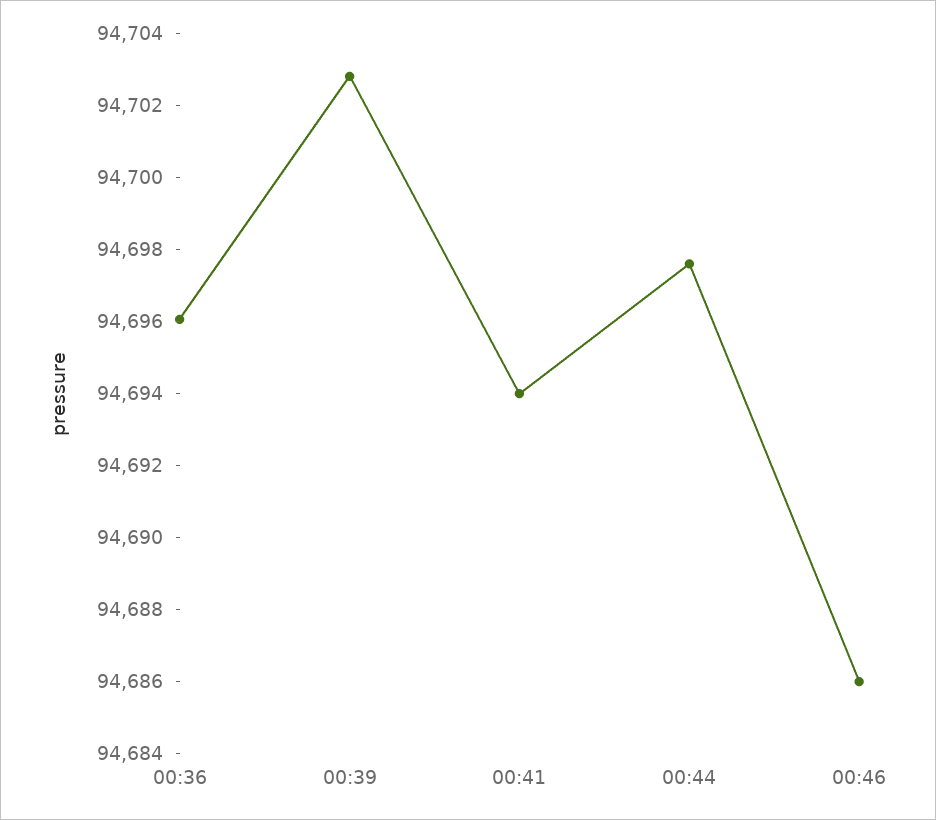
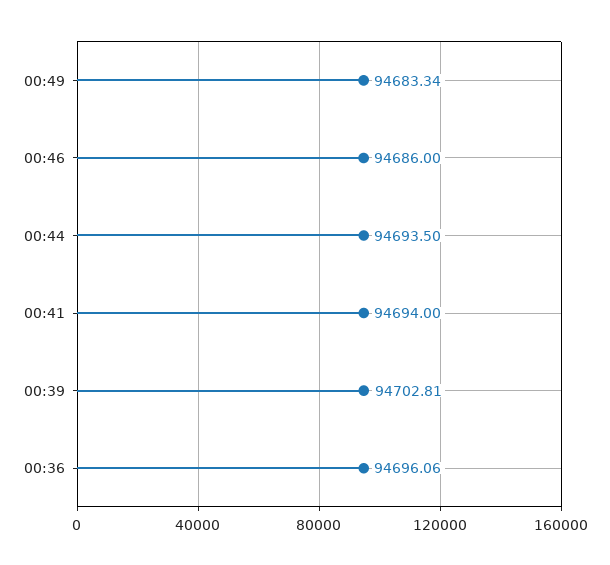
00:44: 94697.5 -> 94693.5
00:49: none -> 94683.34

